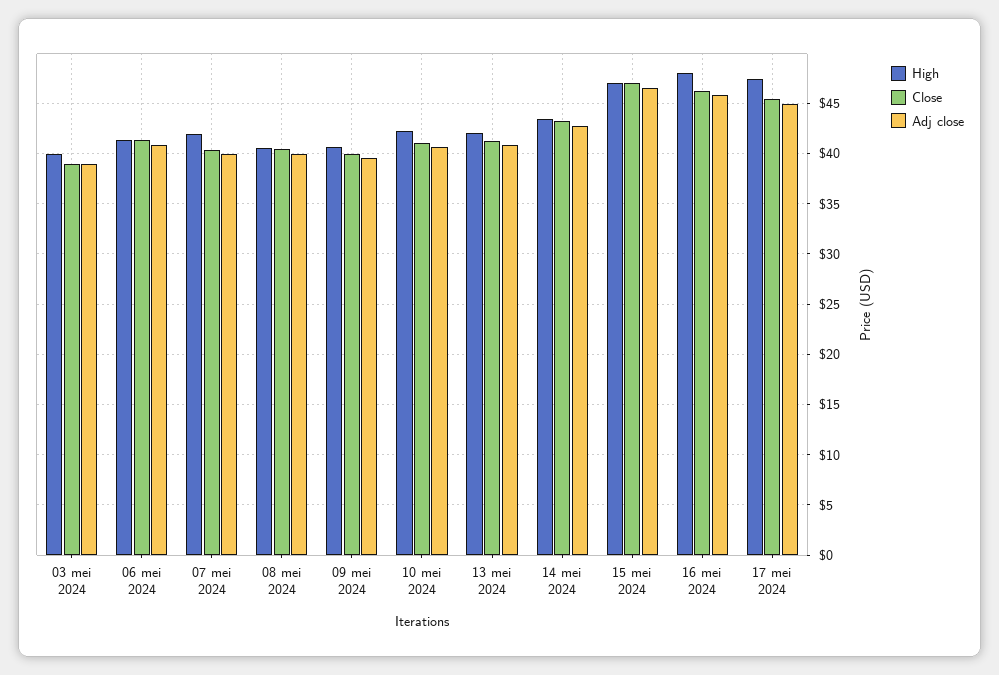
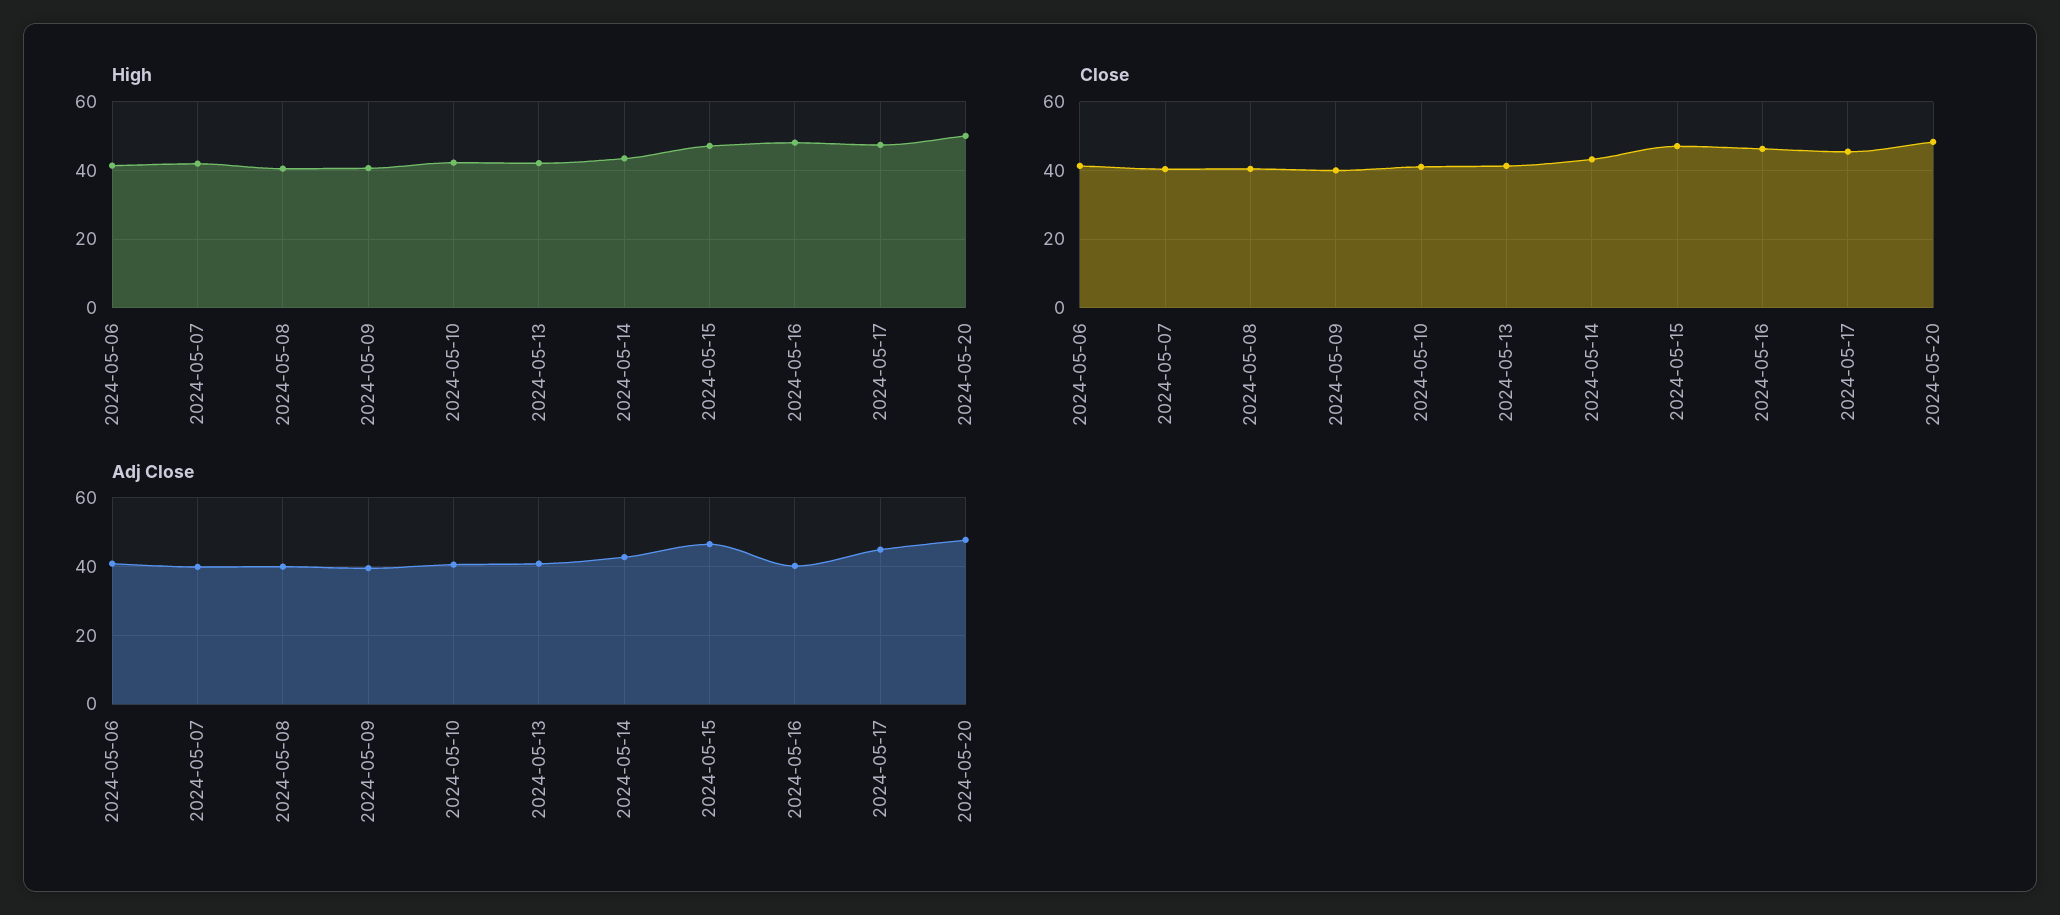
High, 03 mei 2024: 40 -> none
Close, 03 mei 2024: 39 -> none
Adj close, 03 mei 2024: 39 -> none
Adj close, 16 mei 2024: 46 -> 40
High, 2024-05-20: none -> 50
Close, 2024-05-20: none -> 48
Adj close, 2024-05-20: none -> 48

